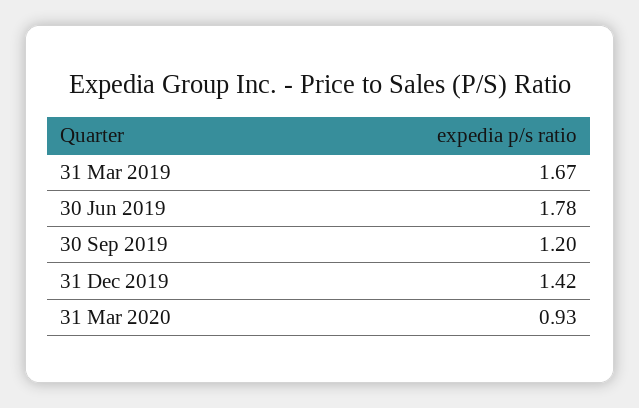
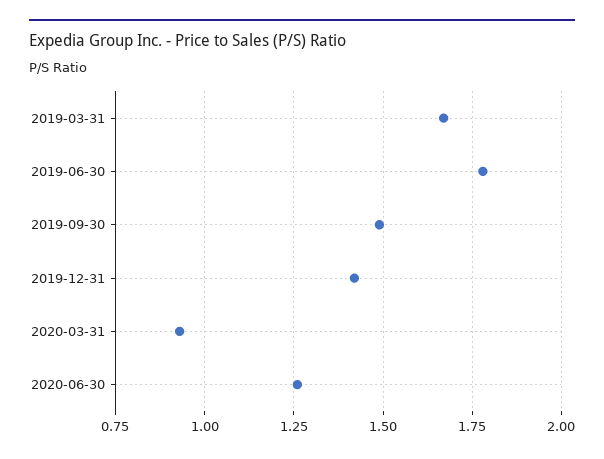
30 Sep 2019: 1.2 -> 1.5
2020-06-30: none -> 1.25

